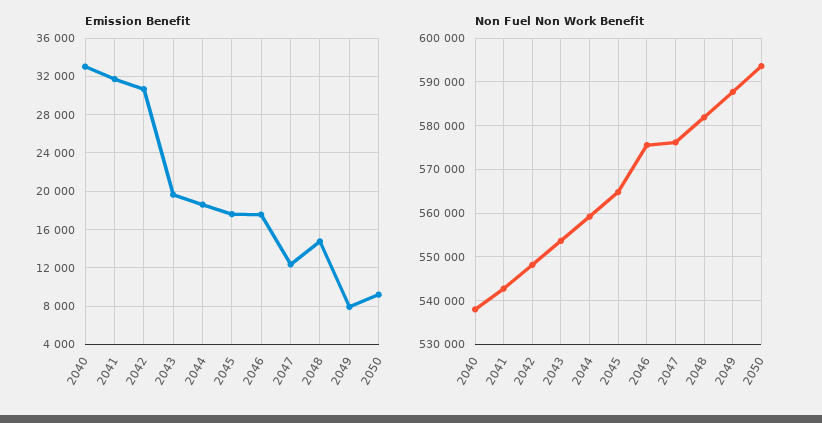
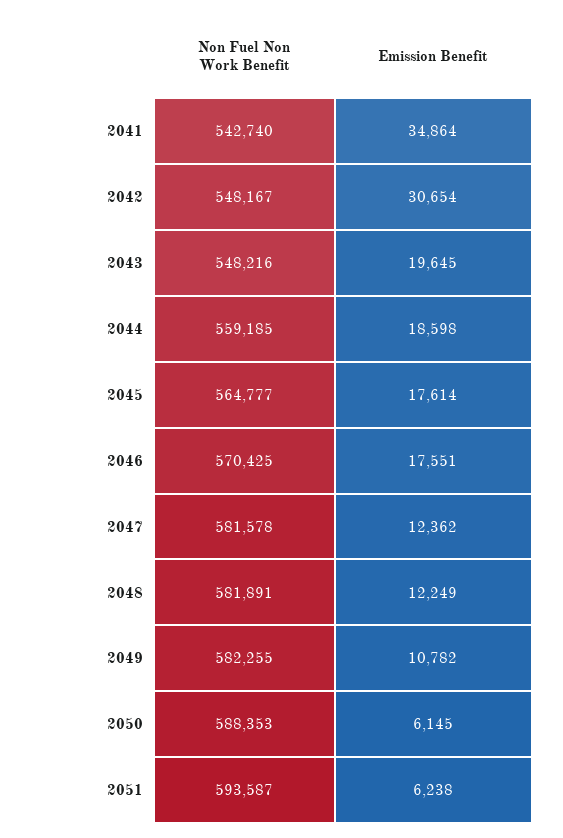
Emission Benefit, 2040: 33000 -> none
Emission Benefit, 2041: 32000 -> 34864
Emission Benefit, 2048: 15000 -> 12249
Emission Benefit, 2049: 8000 -> 10782
Emission Benefit, 2050: 9000 -> 6145
Non Fuel Non Work Benefit, 2040: 538000 -> none
Non Fuel Non Work Benefit, 2043: 554000 -> 548216
Non Fuel Non Work Benefit, 2046: 576000 -> 570425
Non Fuel Non Work Benefit, 2047: 576000 -> 581578
Non Fuel Non Work Benefit, 2049: 588000 -> 582255
Non Fuel Non Work Benefit, 2050: 594000 -> 588353
Non Fuel Non Work Benefit, 2051: none -> 593587
Emission Benefit, 2051: none -> 6238

